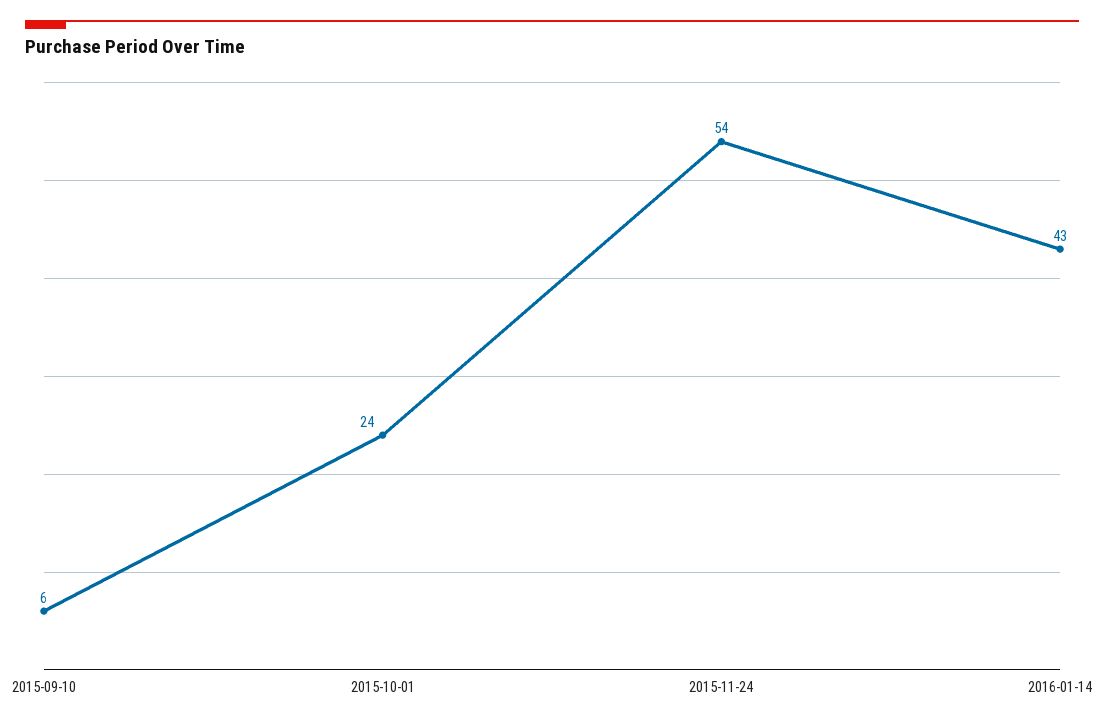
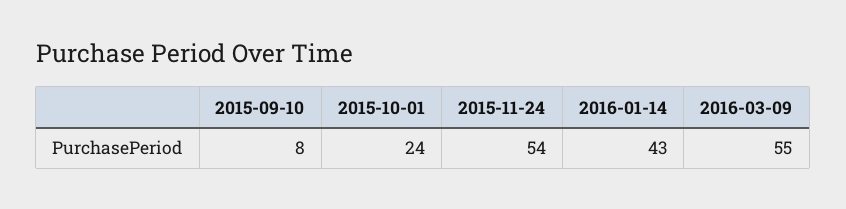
2015-09-10: 6 -> 8
2016-03-09: none -> 55

